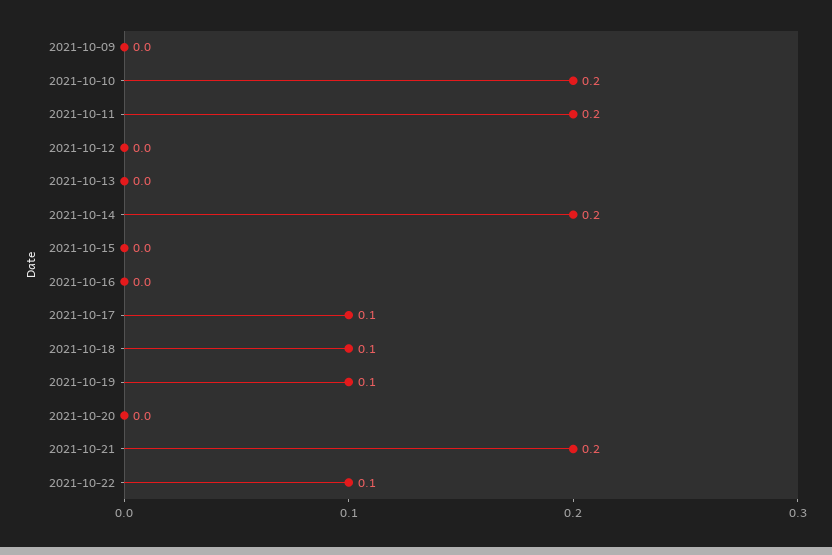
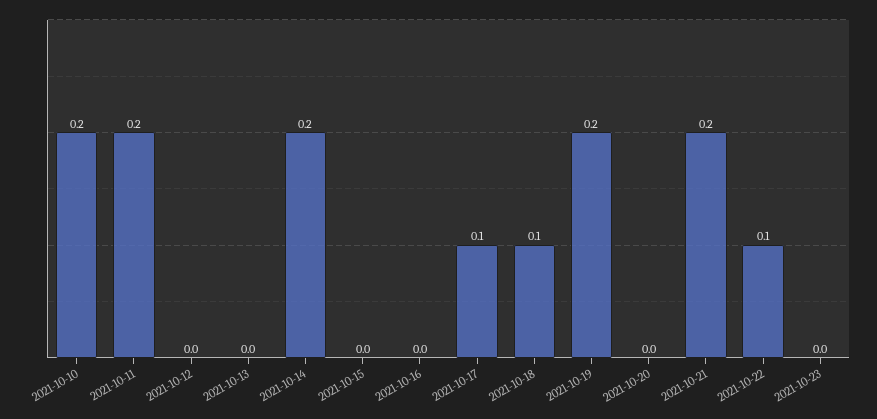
2021-10-09: 0 -> none
2021-10-19: 0.1 -> 0.2
2021-10-23: none -> 0

